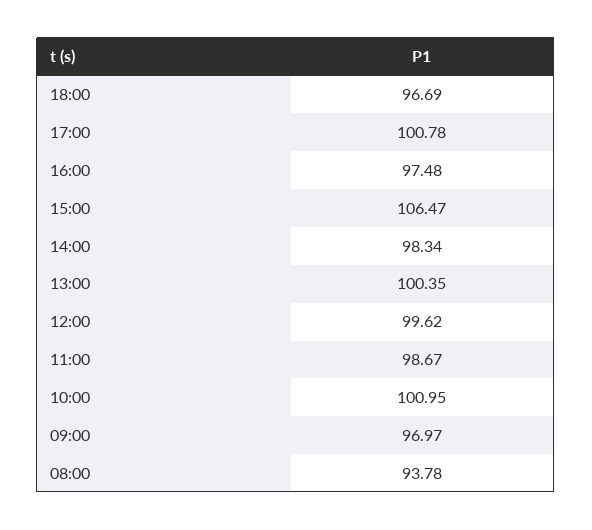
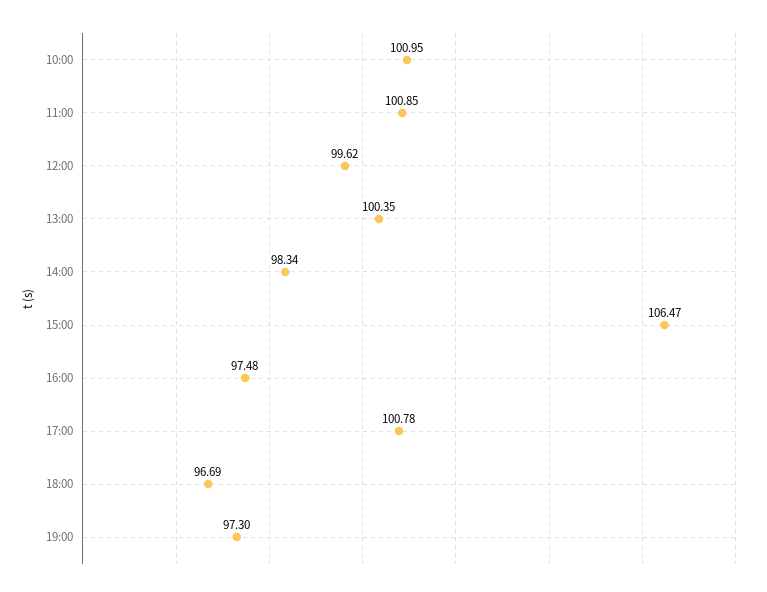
11:00: 98.67 -> 100.85
09:00: 96.97 -> none
08:00: 93.78 -> none
19:00: none -> 97.3

